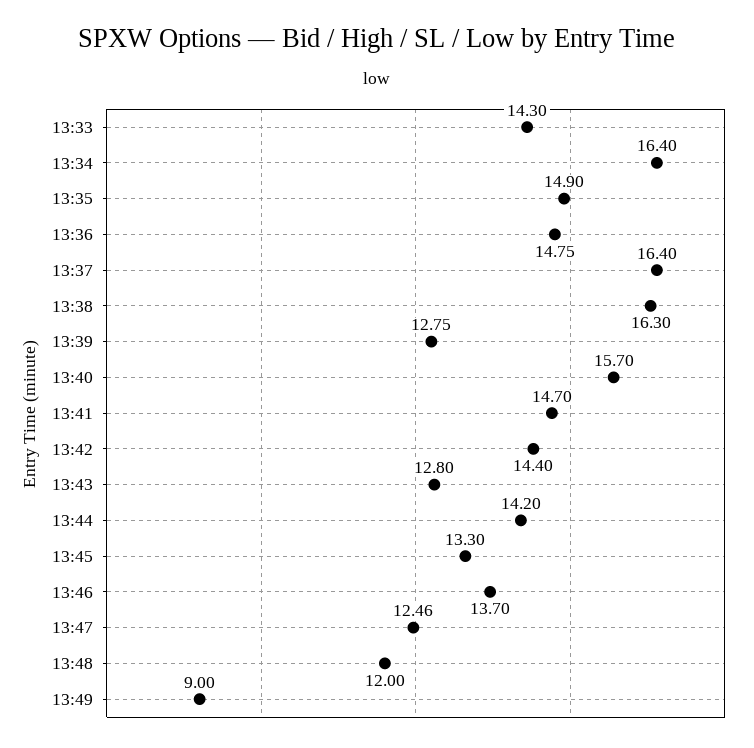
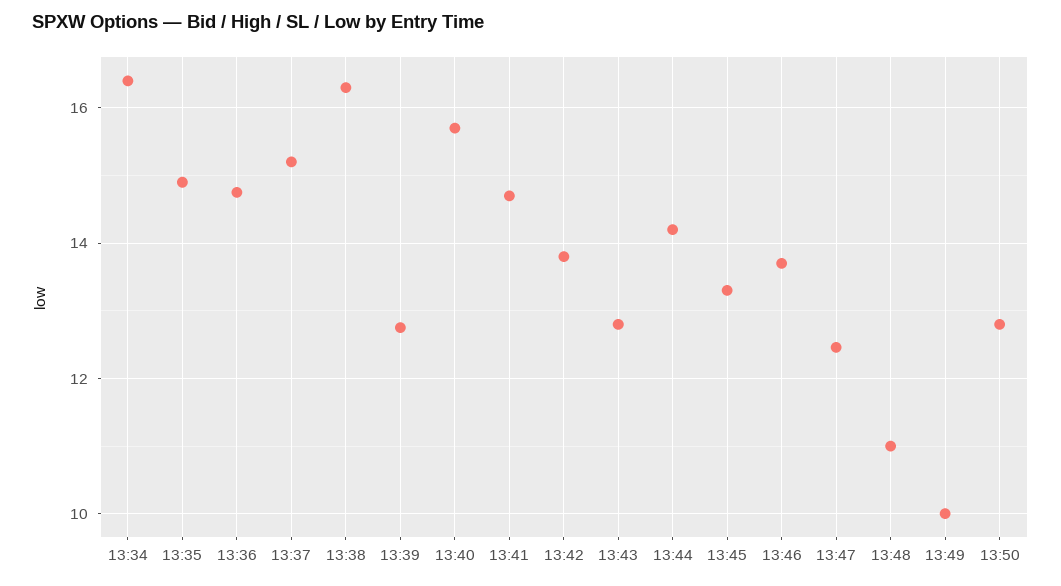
13:33: 14.3 -> none
13:37: 16.4 -> 15.2
13:42: 14.4 -> 13.8
13:48: 12 -> 11
13:49: 9 -> 10
13:50: none -> 12.8

